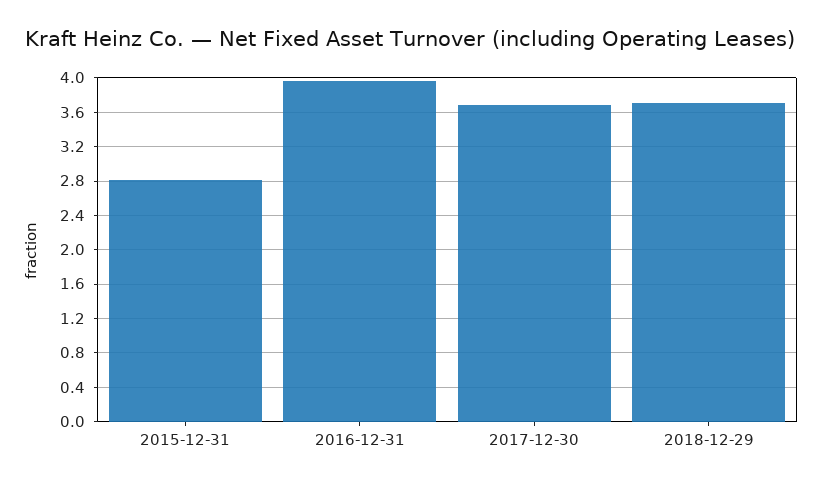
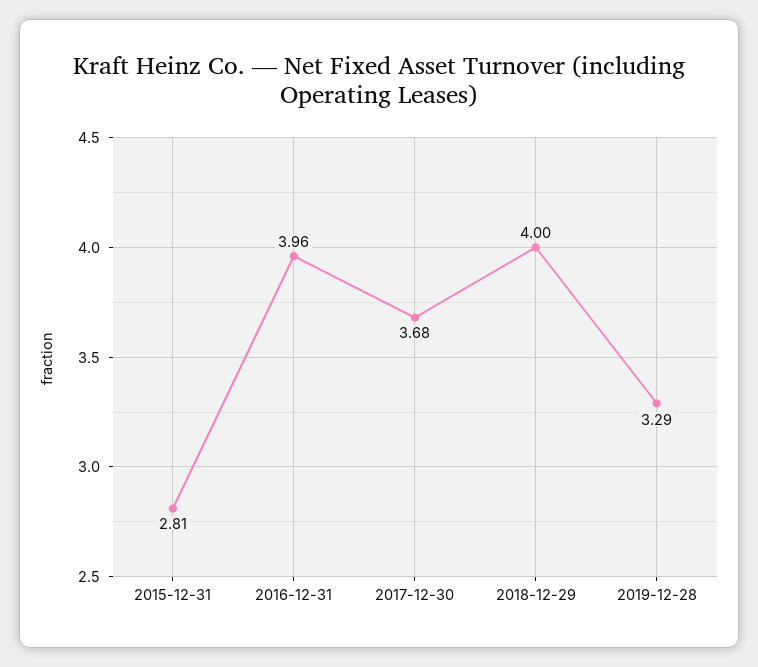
2018-12-29: 3.7 -> 4
2019-12-28: none -> 3.29

